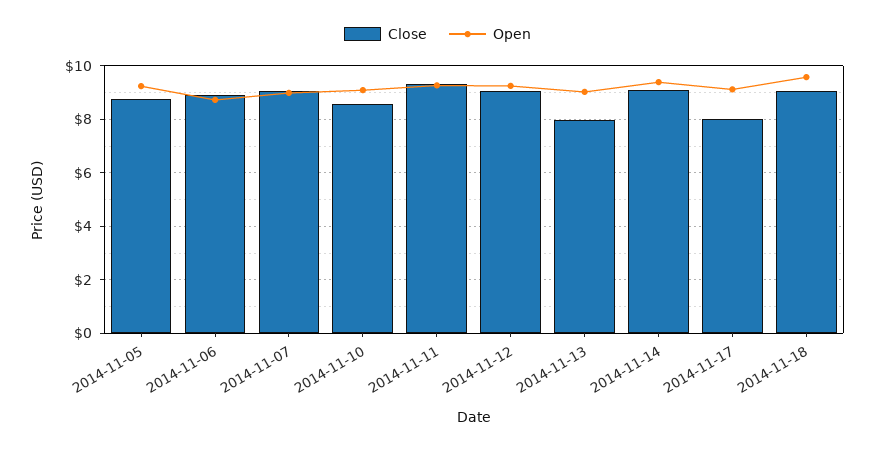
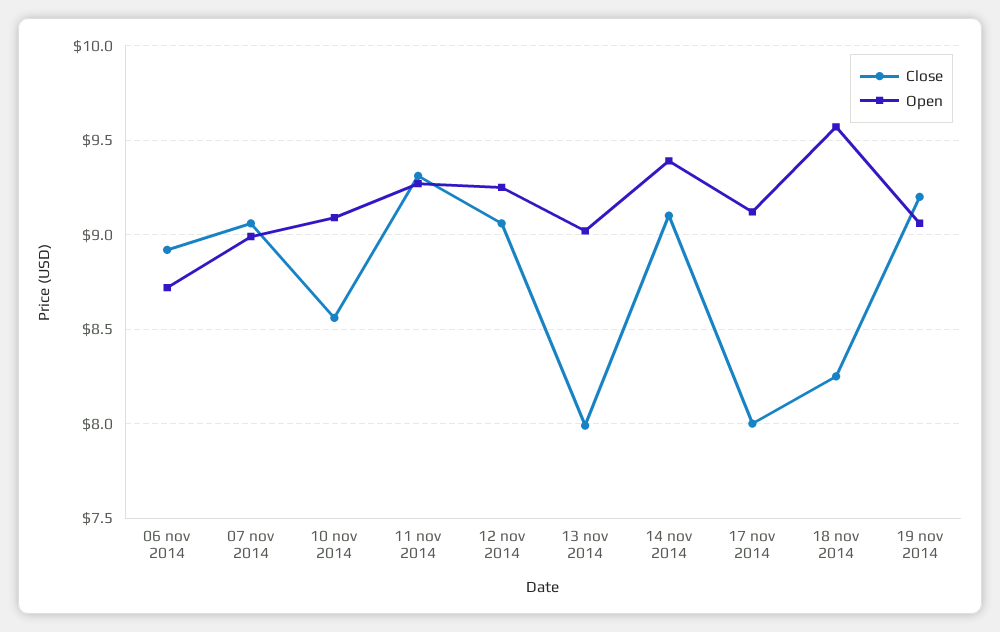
Close, 2014-11-05: 8.75 -> none
Open, 2014-11-05: 9.25 -> none
Close, 2014-11-18: 9 -> 8.25
Close, 19 nov 2014: none -> 9.2
Open, 19 nov 2014: none -> 9.05

